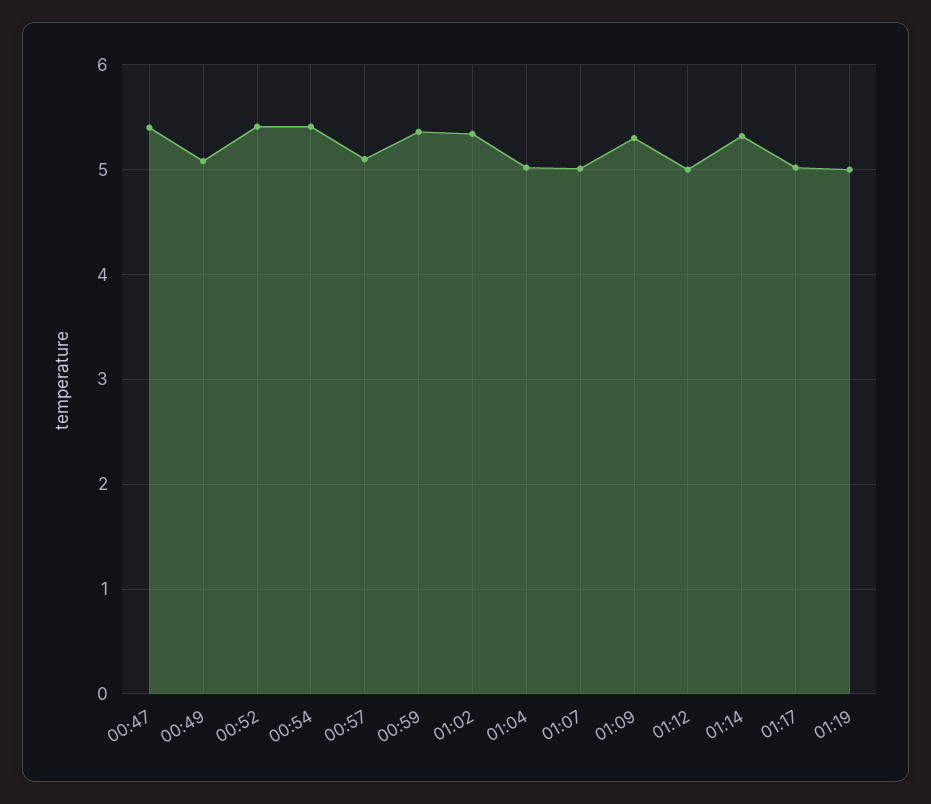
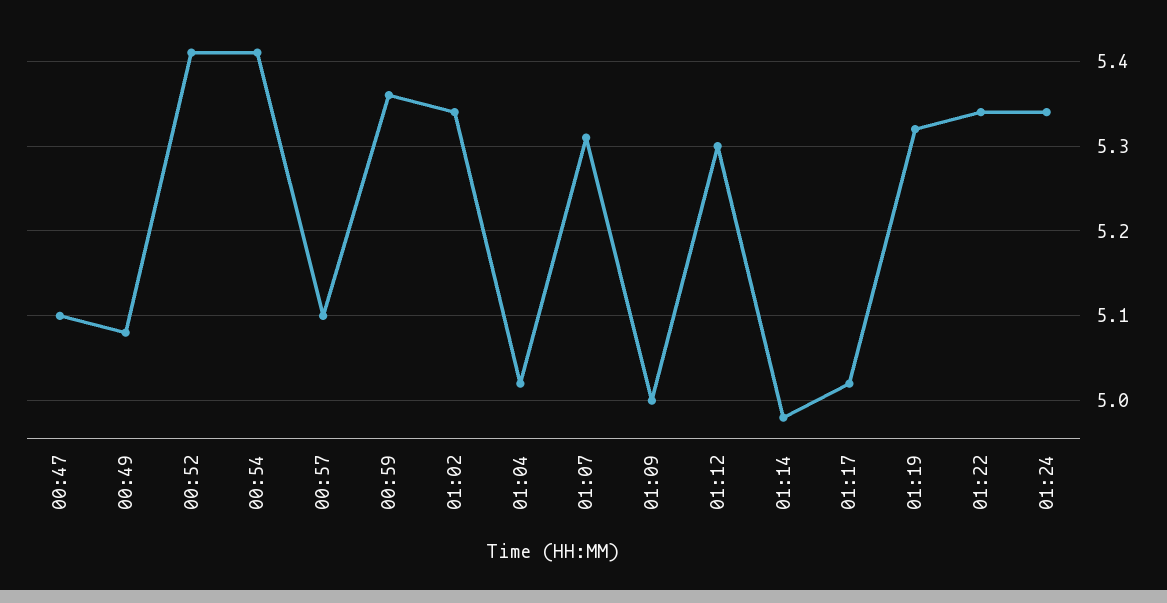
00:47: 5.4 -> 5.1
01:07: 5 -> 5.31
01:09: 5.3 -> 5
01:12: 5 -> 5.3
01:14: 5.3 -> 4.98
01:19: 5 -> 5.32
01:22: none -> 5.34
01:24: none -> 5.34

